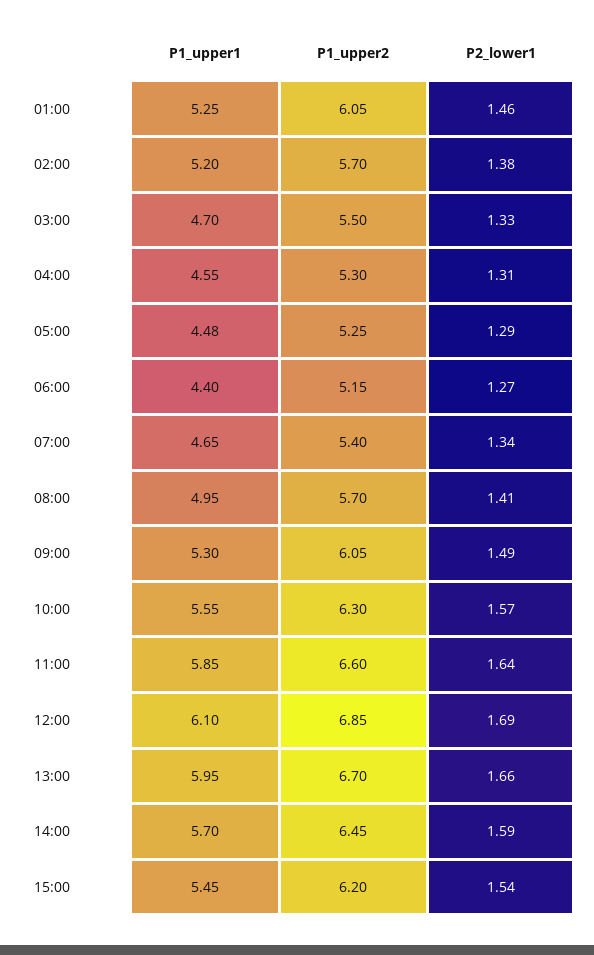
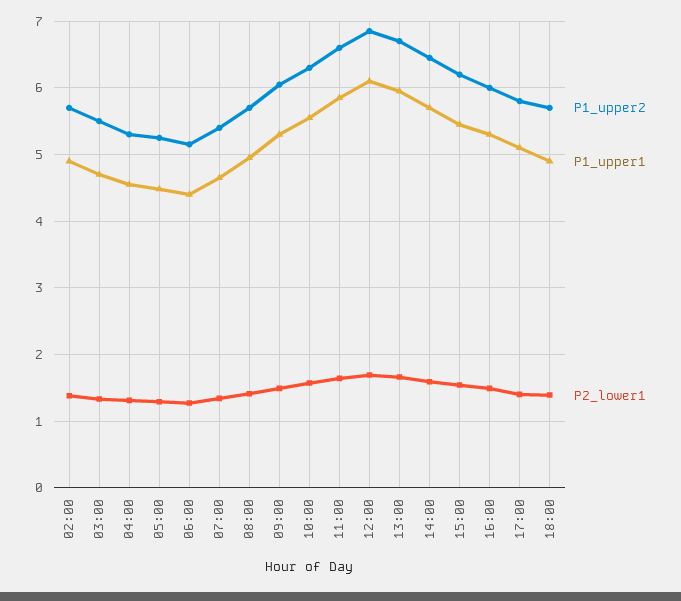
P1_upper1, 01:00: 5.25 -> none
P1_upper2, 01:00: 6.05 -> none
P2_lower1, 01:00: 1.46 -> none
P1_upper1, 02:00: 5.2 -> 4.9
P1_upper2, 16:00: none -> 6
P1_upper1, 16:00: none -> 5.3
P2_lower1, 16:00: none -> 1.5
P1_upper2, 17:00: none -> 5.8
P1_upper1, 17:00: none -> 5.1
P2_lower1, 17:00: none -> 1.4
P1_upper2, 18:00: none -> 5.7
P1_upper1, 18:00: none -> 4.9
P2_lower1, 18:00: none -> 1.4

